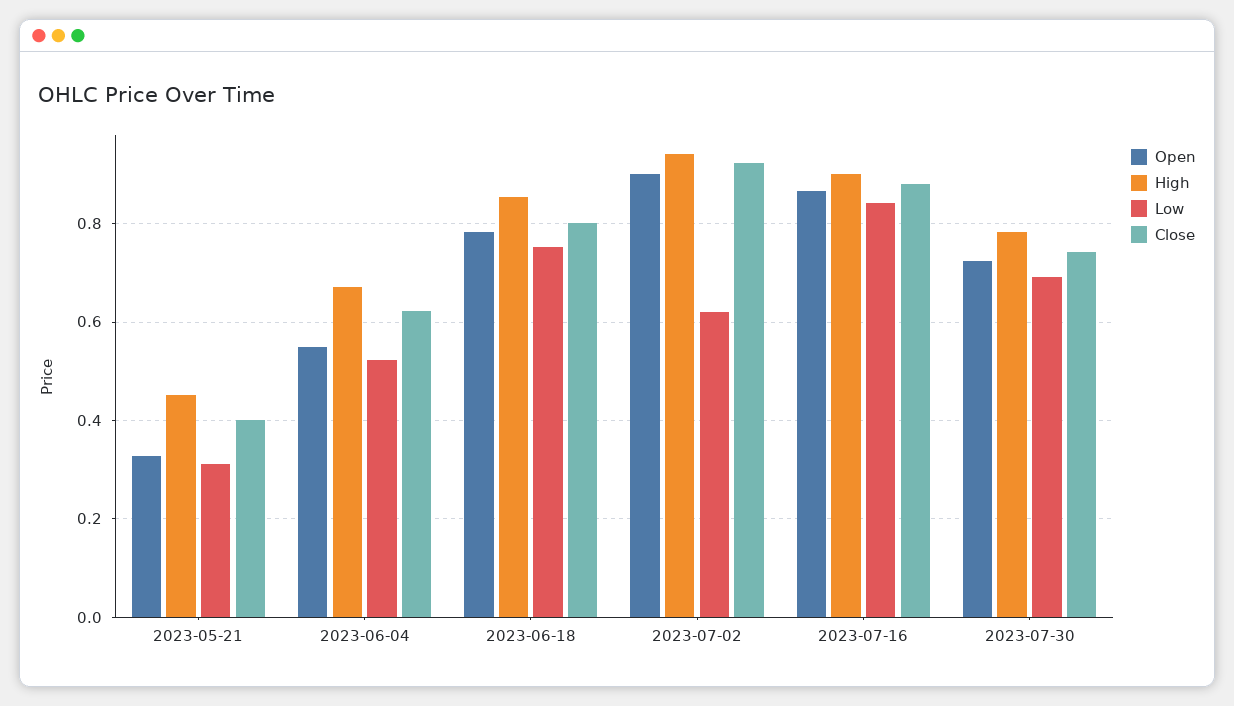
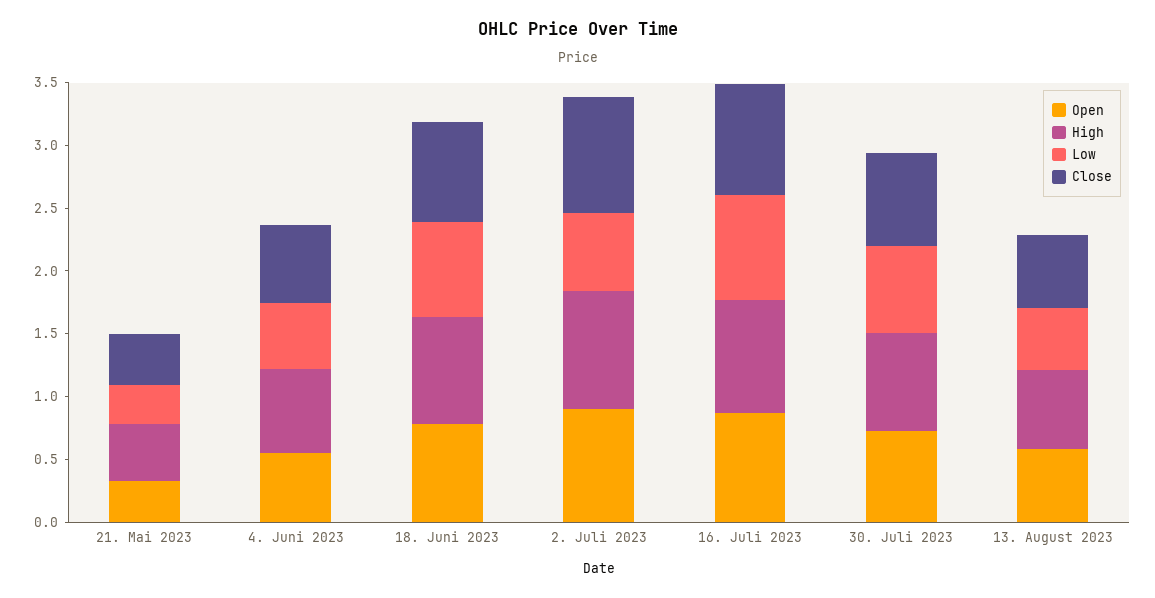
Open, 13. August 2023: none -> 0.6
High, 13. August 2023: none -> 0.6
Low, 13. August 2023: none -> 0.5
Close, 13. August 2023: none -> 0.6

